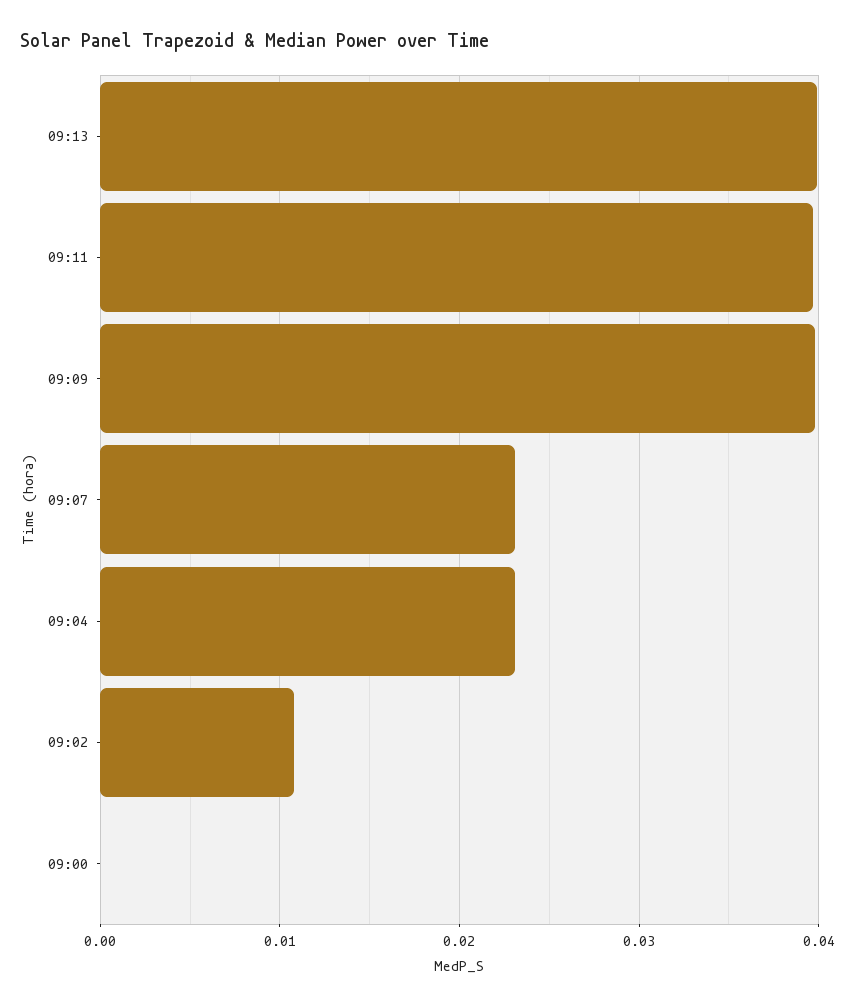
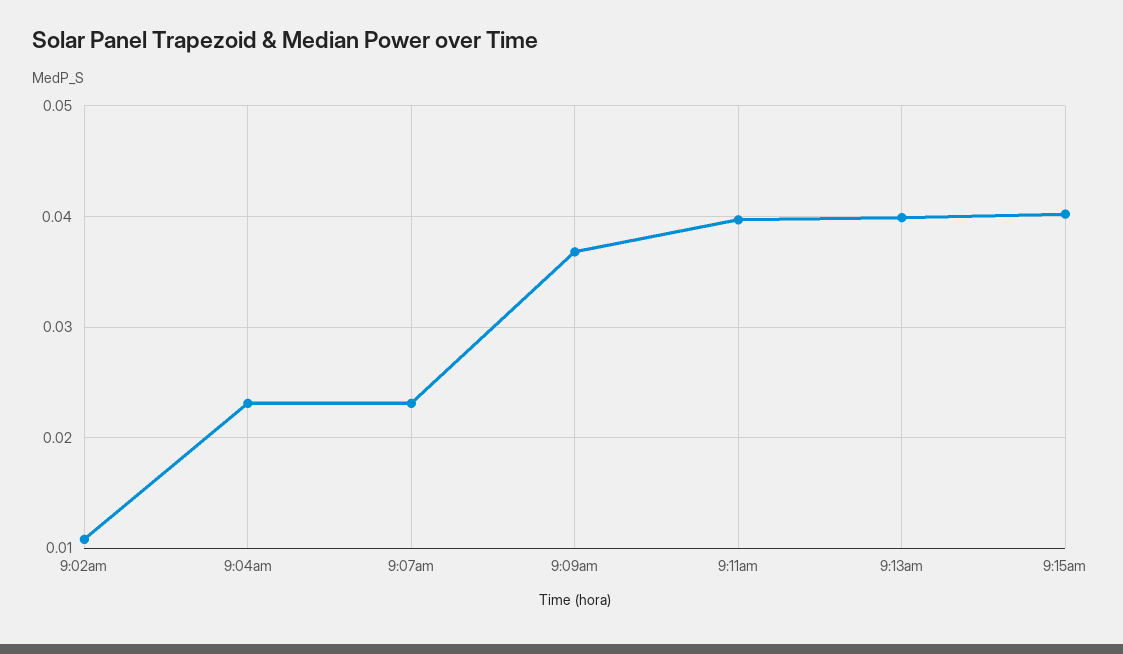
09:09: 0.04 -> 0.037
09:00: 0 -> none
9:15am: none -> 0.04

